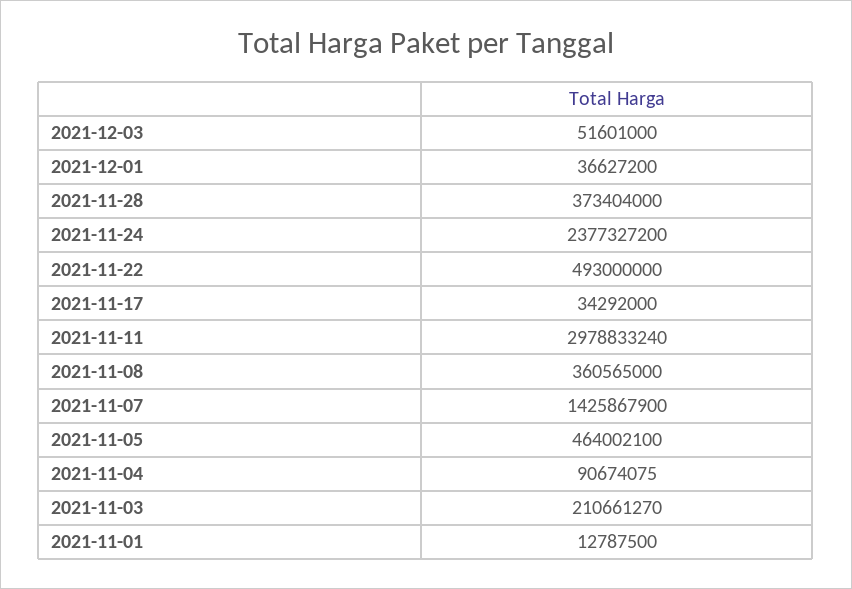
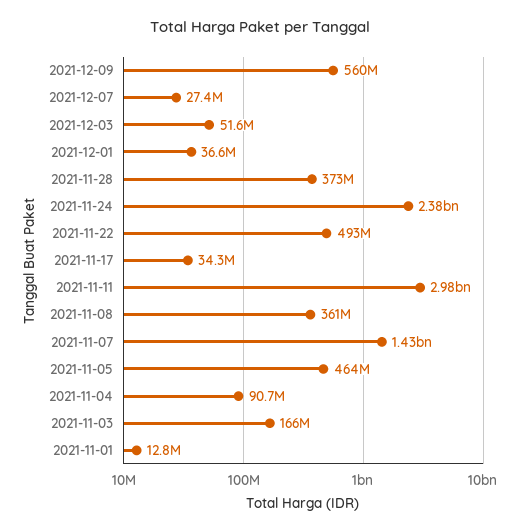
2021-11-03: 210661270 -> 166000000
2021-12-09: none -> 560000000
2021-12-07: none -> 27400000

